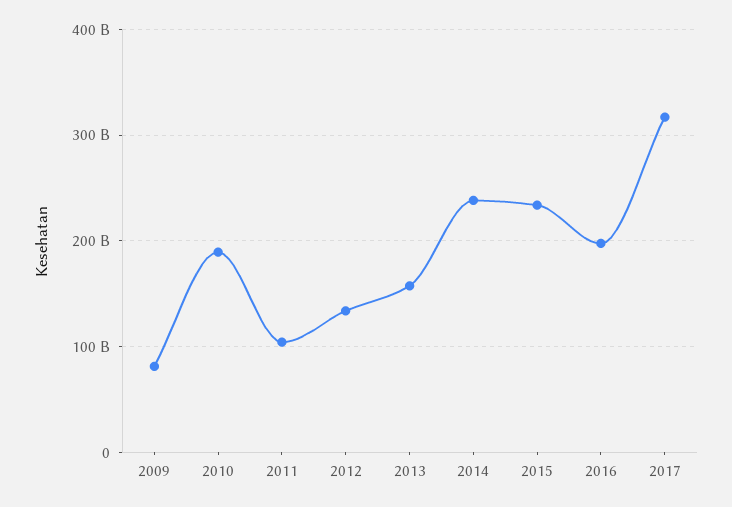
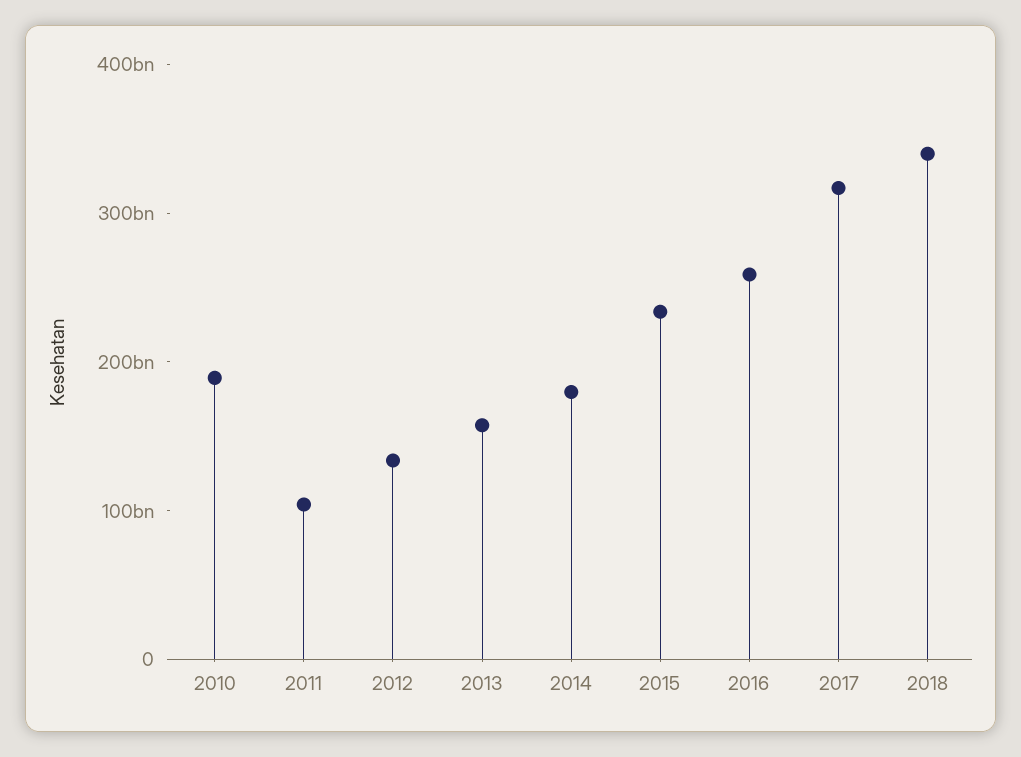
2009: 80000000000 -> none
2014: 240000000000 -> 180000000000
2016: 200000000000 -> 260000000000
2018: none -> 340000000000

